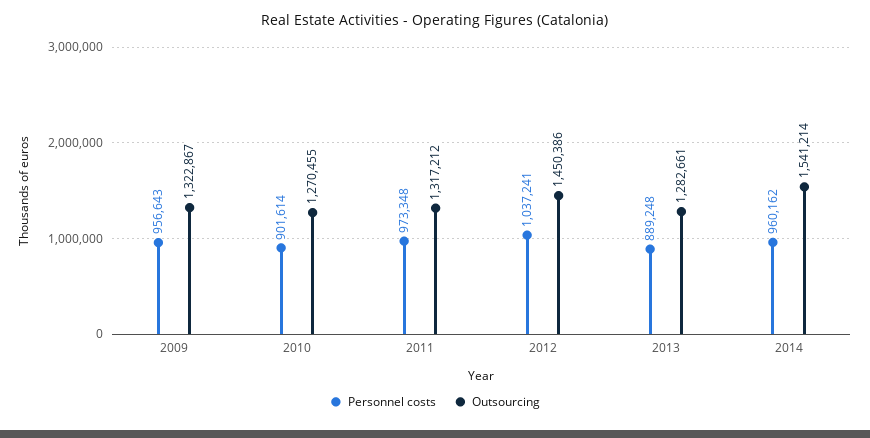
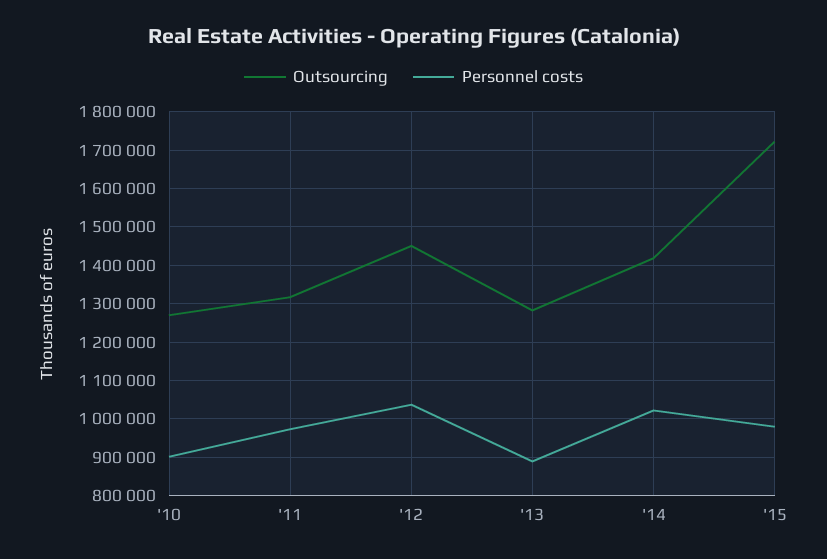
Personnel costs, 2009: 956643 -> none
Outsourcing, 2009: 1322867 -> none
Personnel costs, 2014: 960162 -> 1020000
Outsourcing, 2014: 1541214 -> 1420000
Outsourcing, '15: none -> 1720000
Personnel costs, '15: none -> 980000

